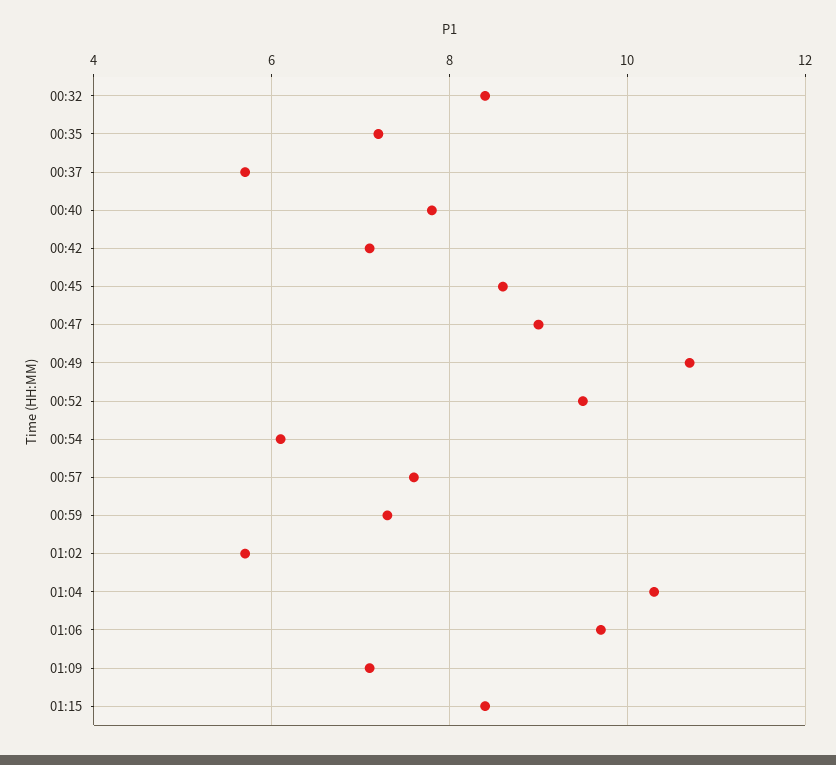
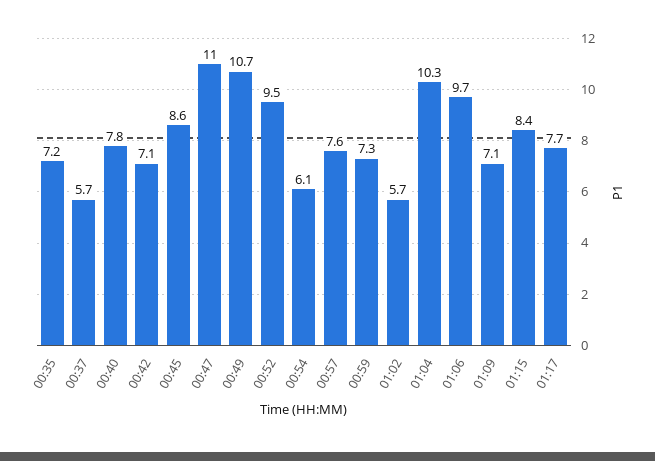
00:32: 8.5 -> none
00:47: 9 -> 11
01:17: none -> 7.7

